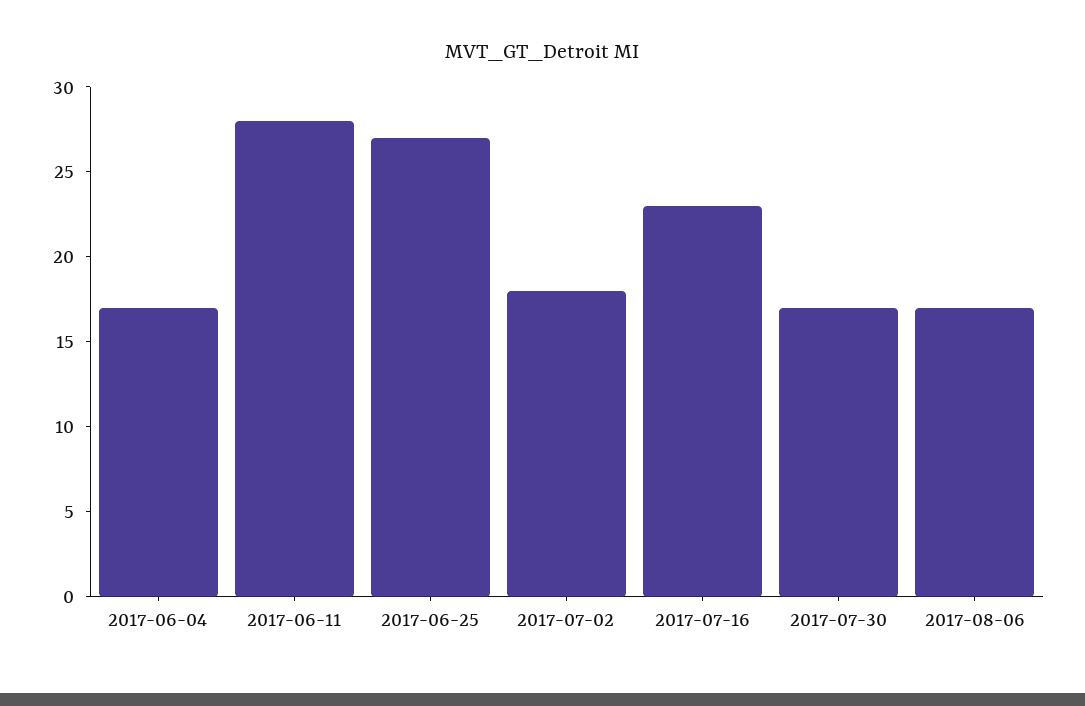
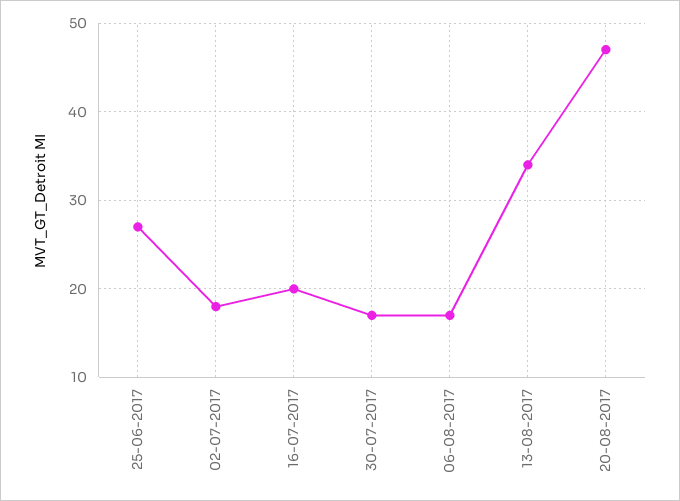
2017-06-04: 17 -> none
2017-06-11: 28 -> none
2017-07-16: 23 -> 20
13-08-2017: none -> 34
20-08-2017: none -> 47

